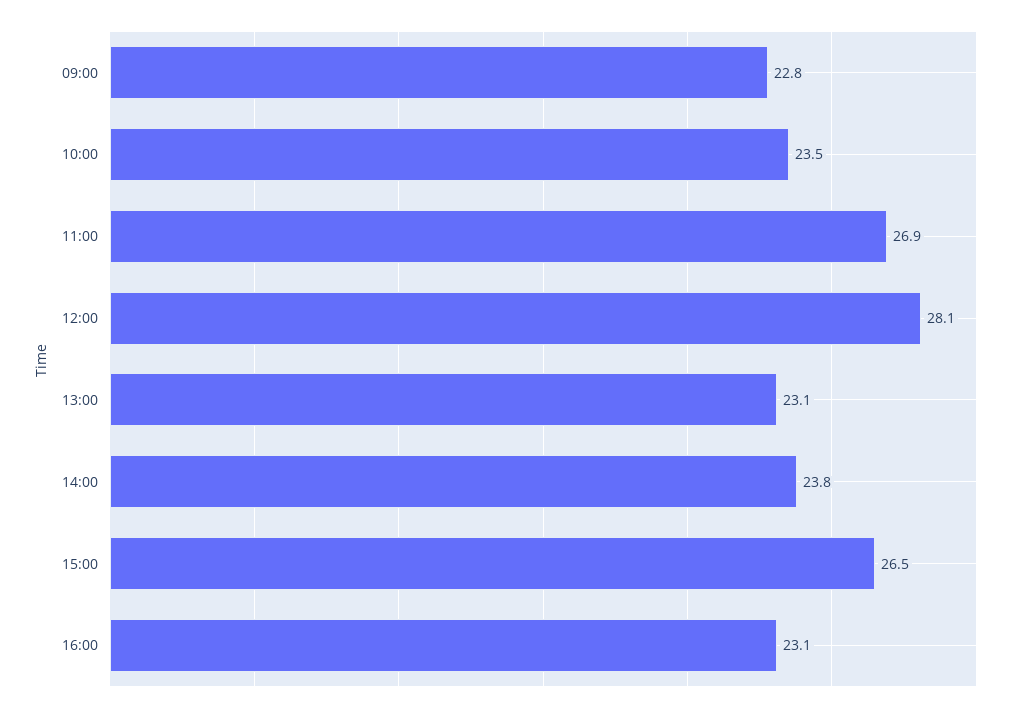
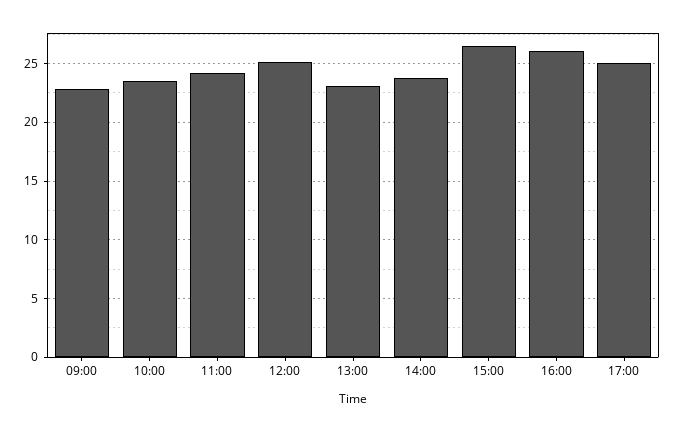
11:00: 26.9 -> 24
12:00: 28.1 -> 25
16:00: 23.1 -> 26
17:00: none -> 25

